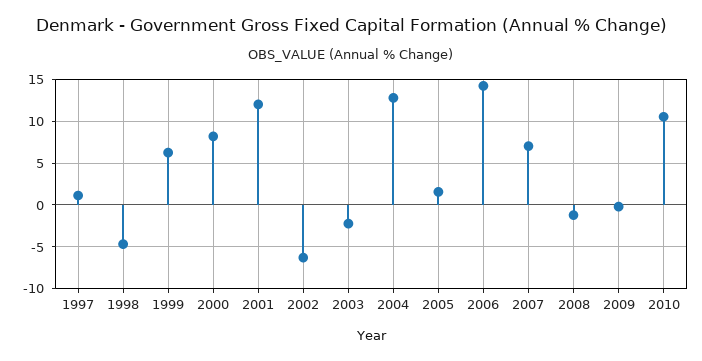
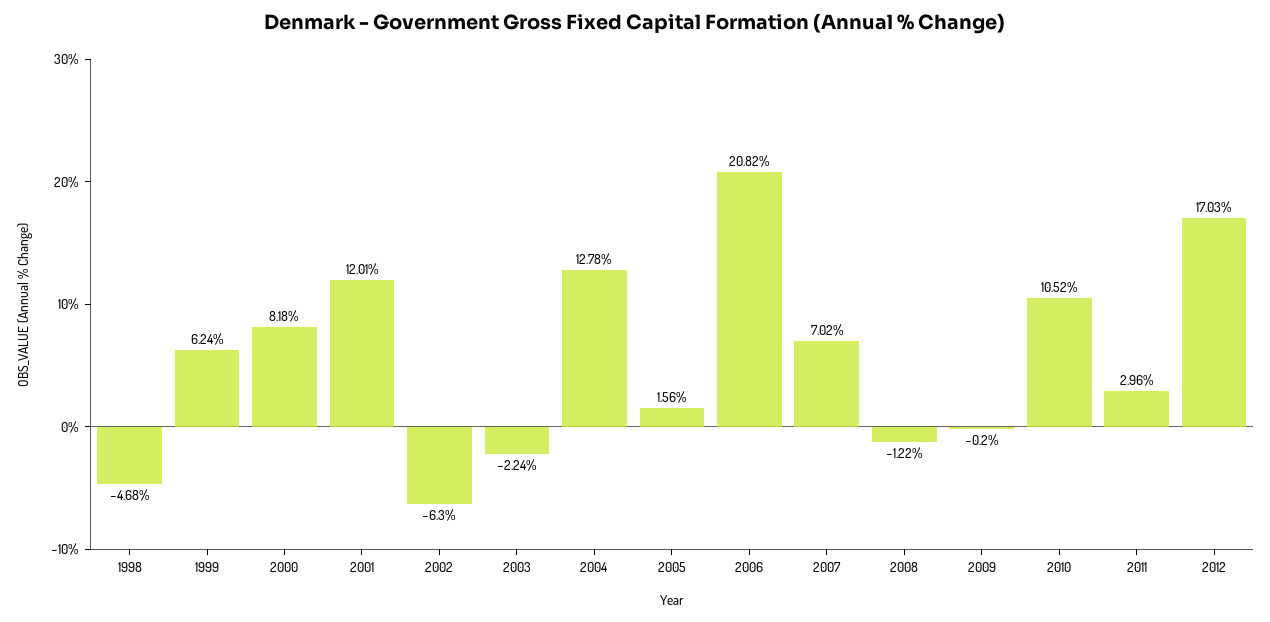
1997: 1 -> none
2006: 14 -> 20.82
2011: none -> 2.96
2012: none -> 17.03

